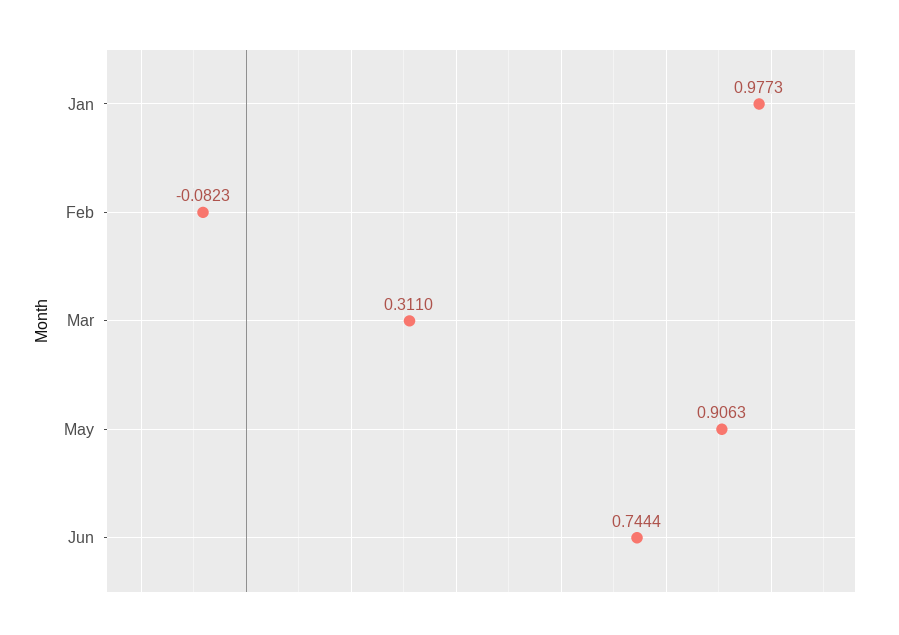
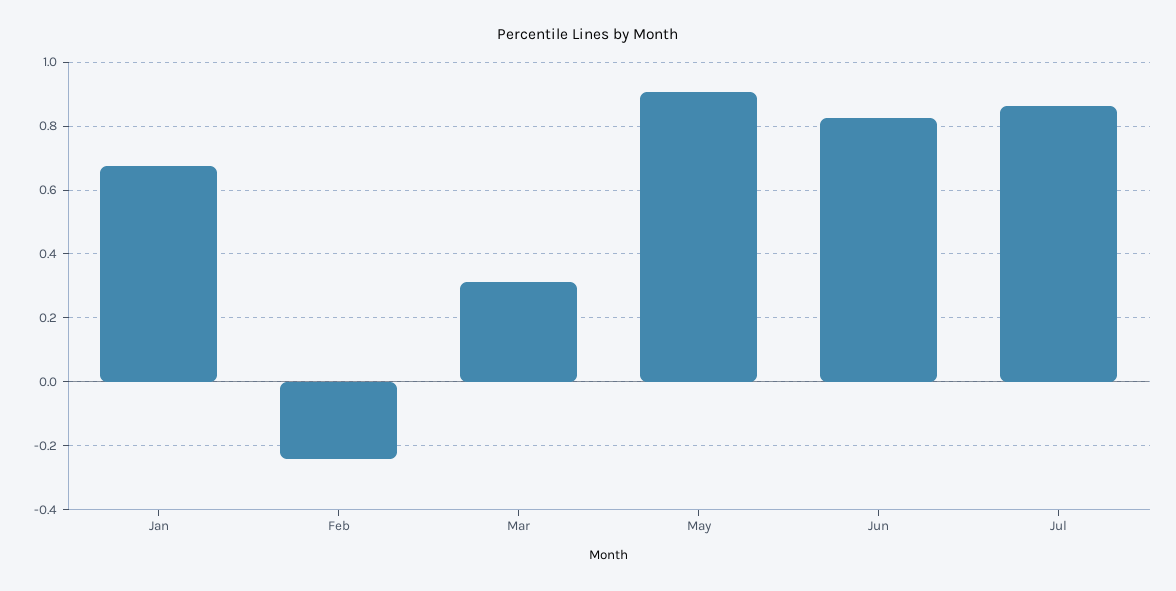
Jan: 0.9773 -> 0.68
Feb: -0.0823 -> -0.24
Jun: 0.7444 -> 0.82
Jul: none -> 0.86

